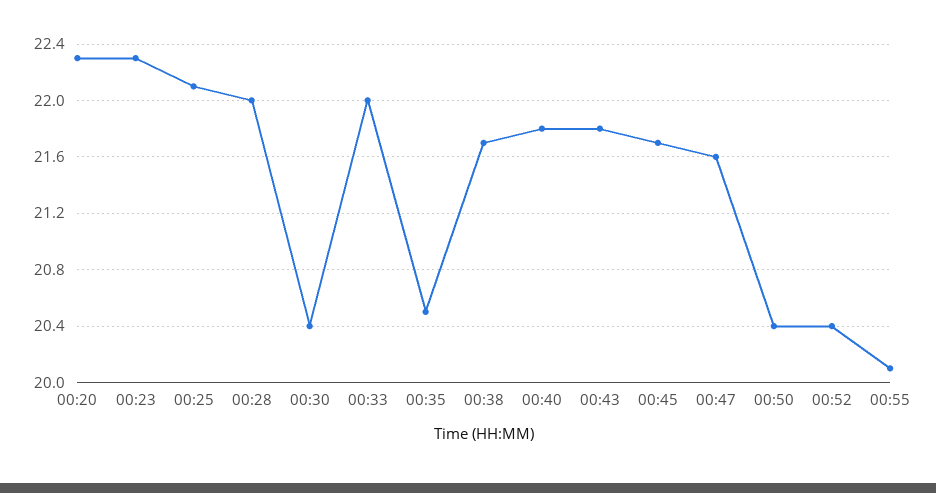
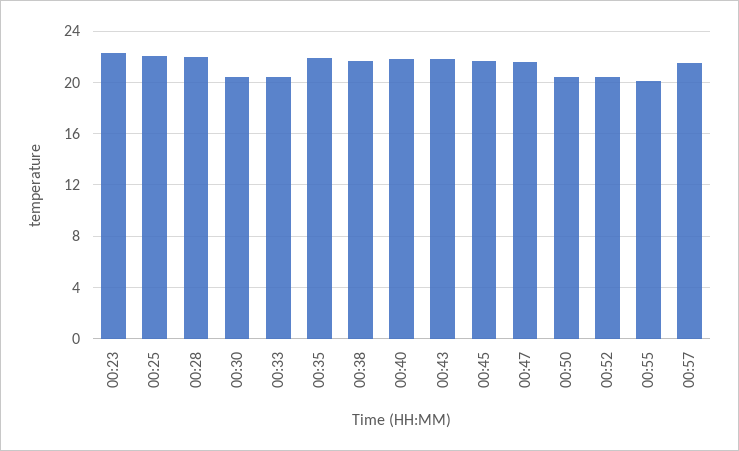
00:20: 22.3 -> none
00:33: 22 -> 20.5
00:35: 20.5 -> 22
00:57: none -> 21.5

